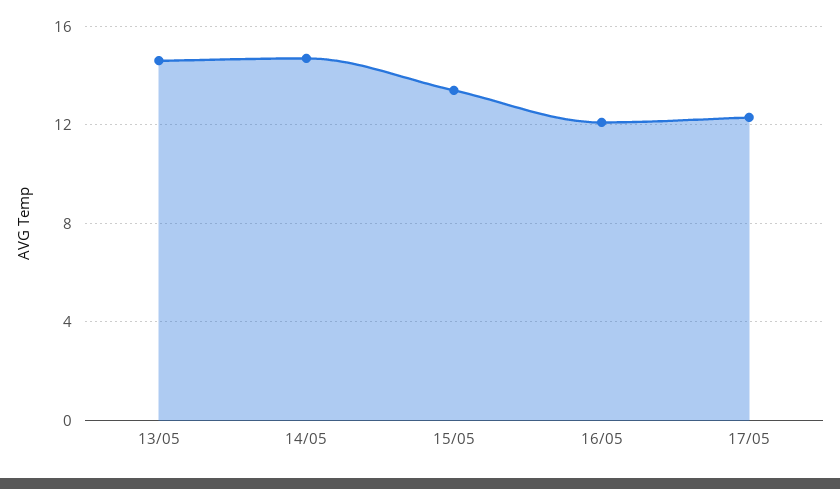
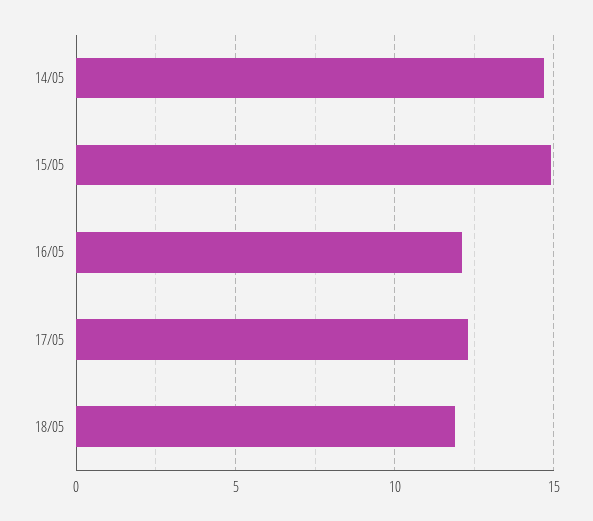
13/05: 14.5 -> none
15/05: 13.5 -> 15
18/05: none -> 12

